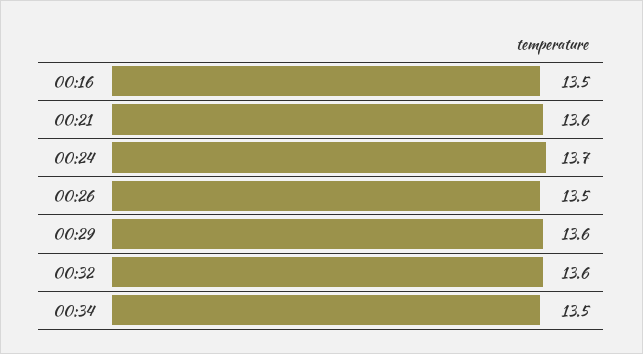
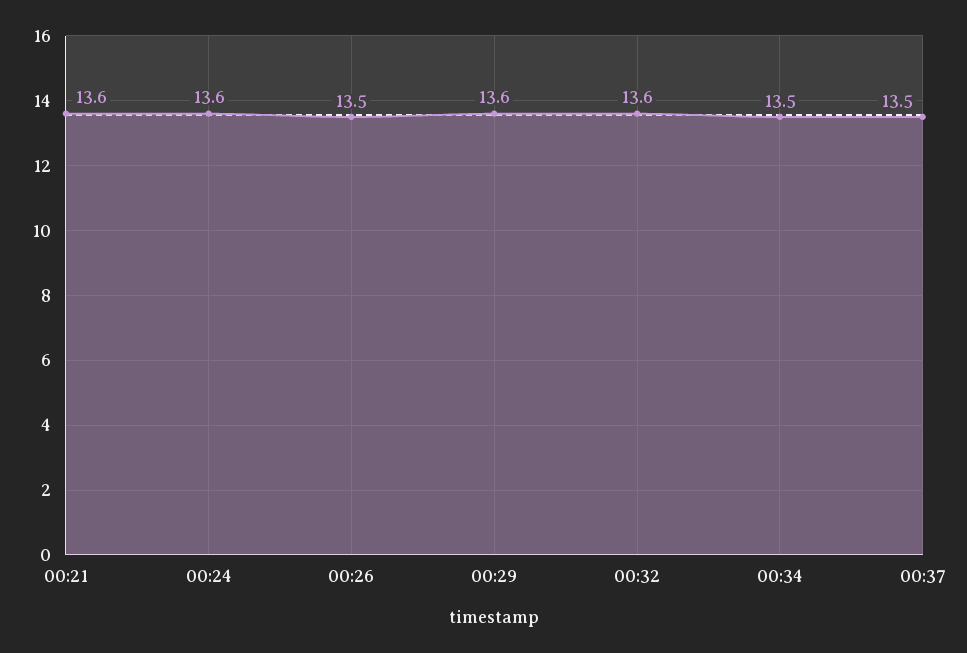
00:16: 13.5 -> none
00:24: 13.7 -> 13.6
00:37: none -> 13.5

